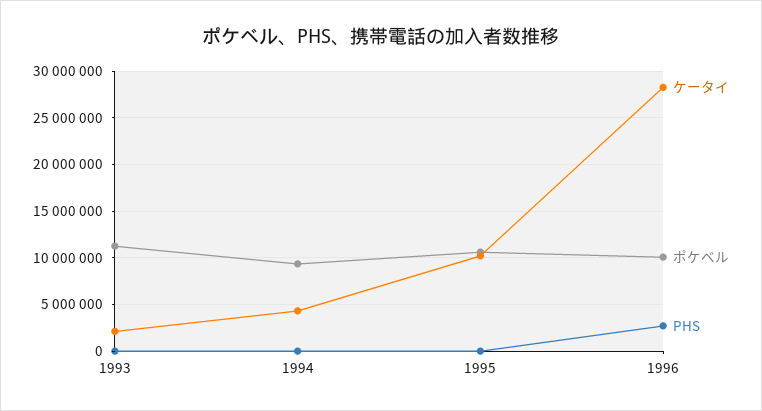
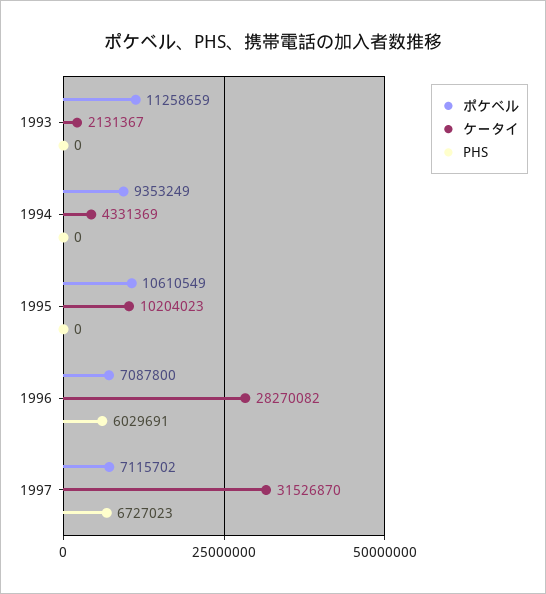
ポケベル, 1996: 10000000 -> 7087800
PHS, 1996: 3000000 -> 6029691
ポケベル, 1997: none -> 7115702
ケータイ, 1997: none -> 31526870
PHS, 1997: none -> 6727023

